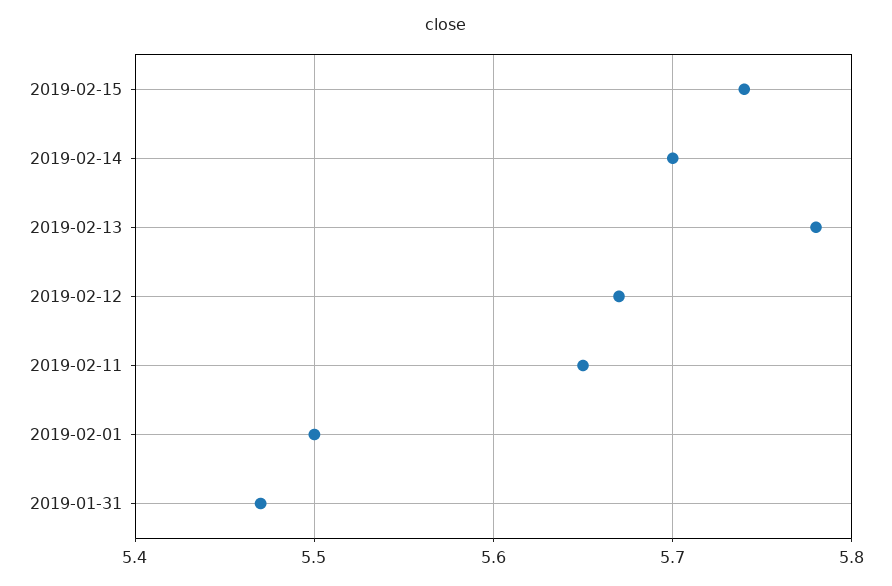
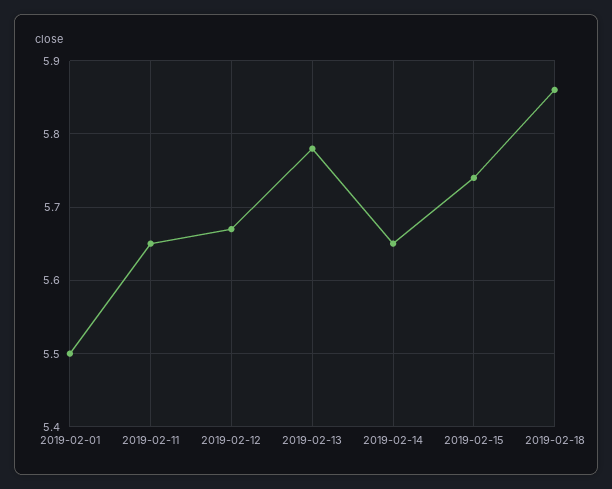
2019-02-14: 5.7 -> 5.65
2019-01-31: 5.47 -> none
2019-02-18: none -> 5.86

